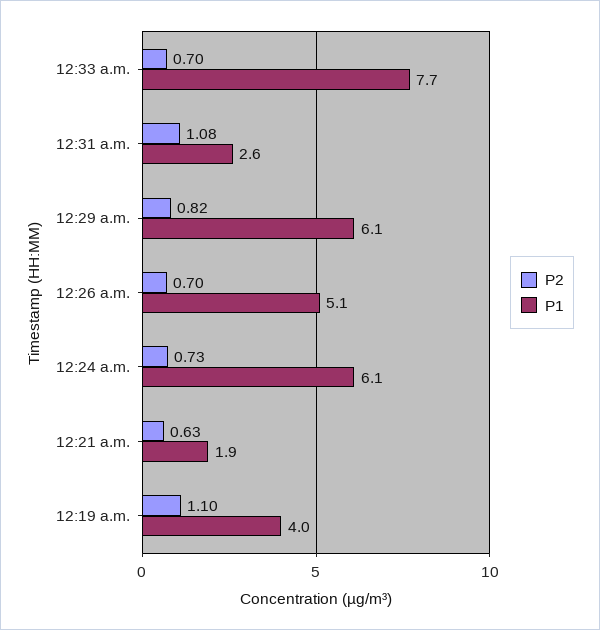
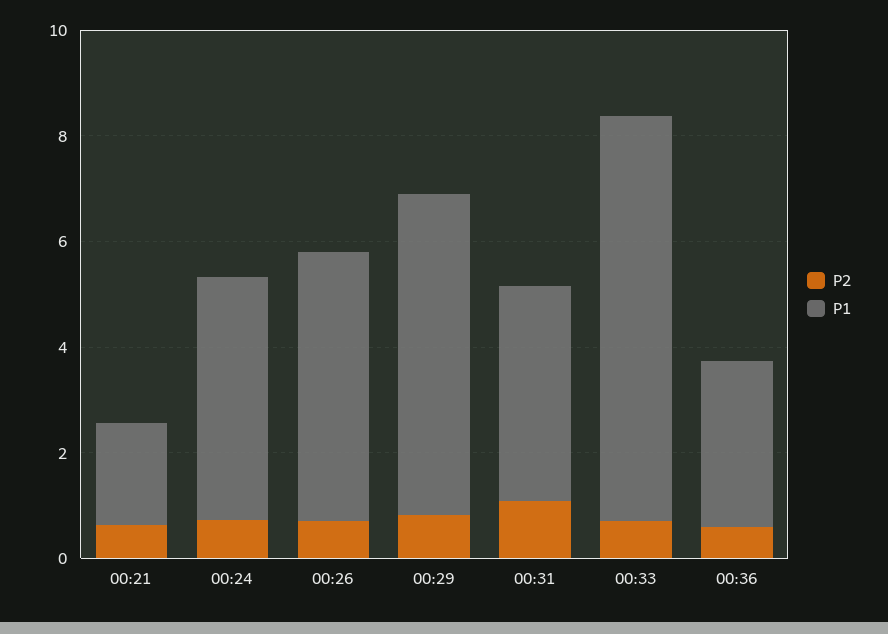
P1, 12:31 a.m.: 2.6 -> 4
P1, 12:24 a.m.: 6.1 -> 4.5
P2, 12:19 a.m.: 1.1 -> none
P1, 12:19 a.m.: 4 -> none
P2, 00:36: none -> 0.5
P1, 00:36: none -> 3

